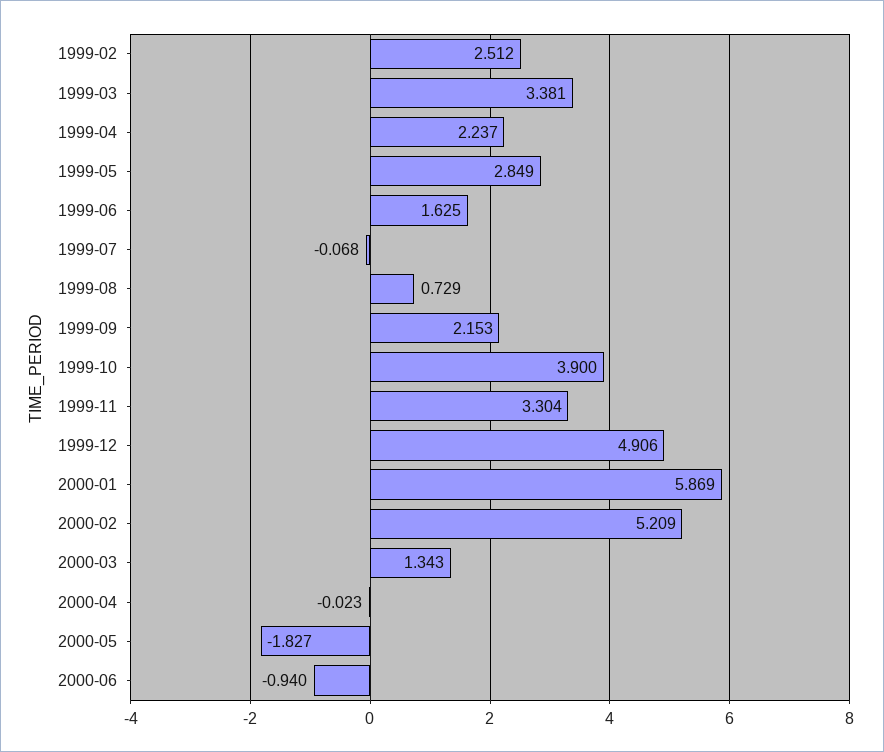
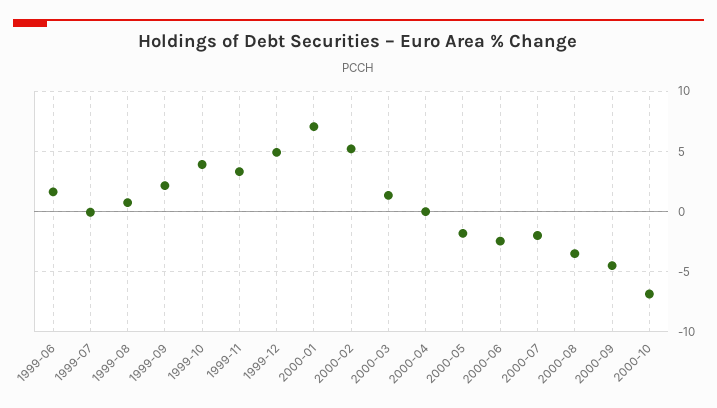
1999-02: 2.512 -> none
1999-03: 3.381 -> none
1999-04: 2.237 -> none
1999-05: 2.849 -> none
2000-01: 5.869 -> 7
2000-06: -0.94 -> -2.5
2000-07: none -> -2
2000-08: none -> -3.5
2000-09: none -> -4.5
2000-10: none -> -7

